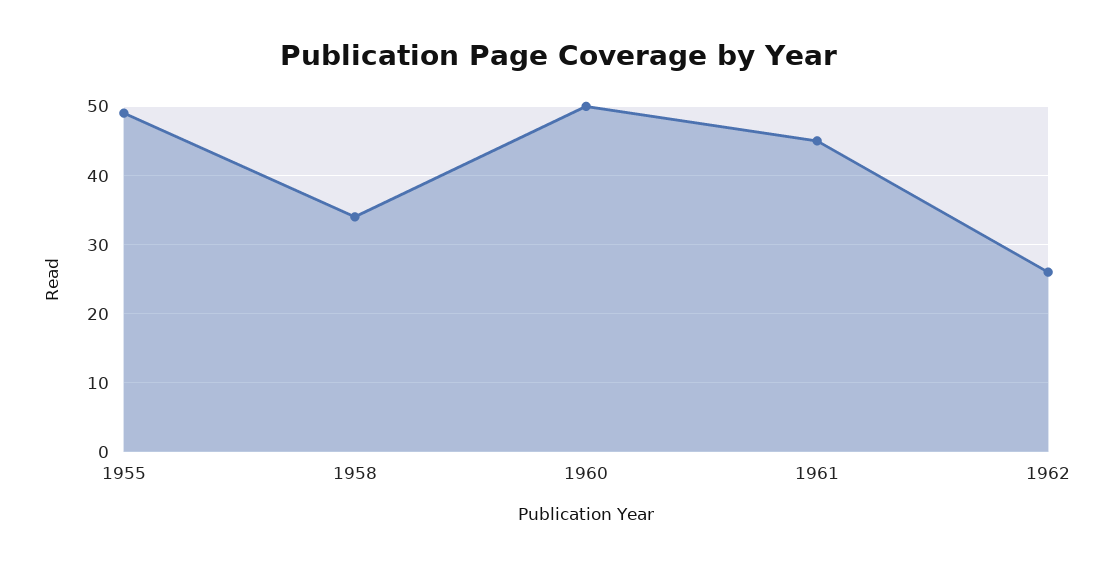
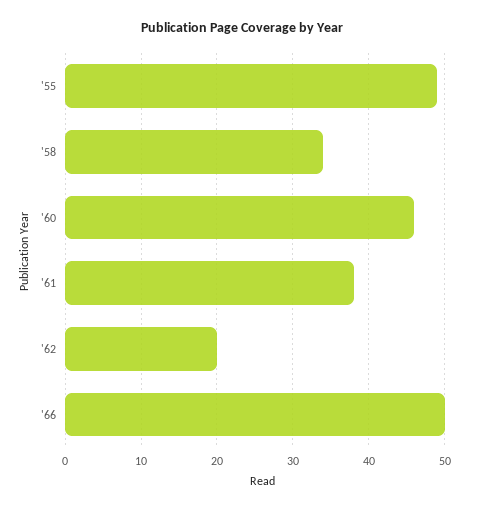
1960: 50 -> 46
1961: 45 -> 38
1962: 26 -> 20
'66: none -> 50

